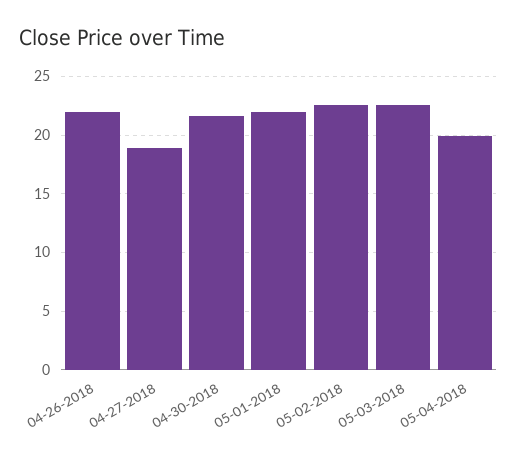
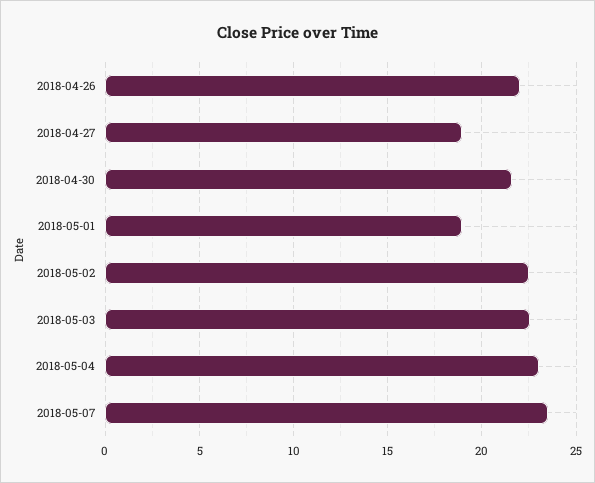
05-01-2018: 22 -> 19
05-04-2018: 20 -> 23
2018-05-07: none -> 23.5

